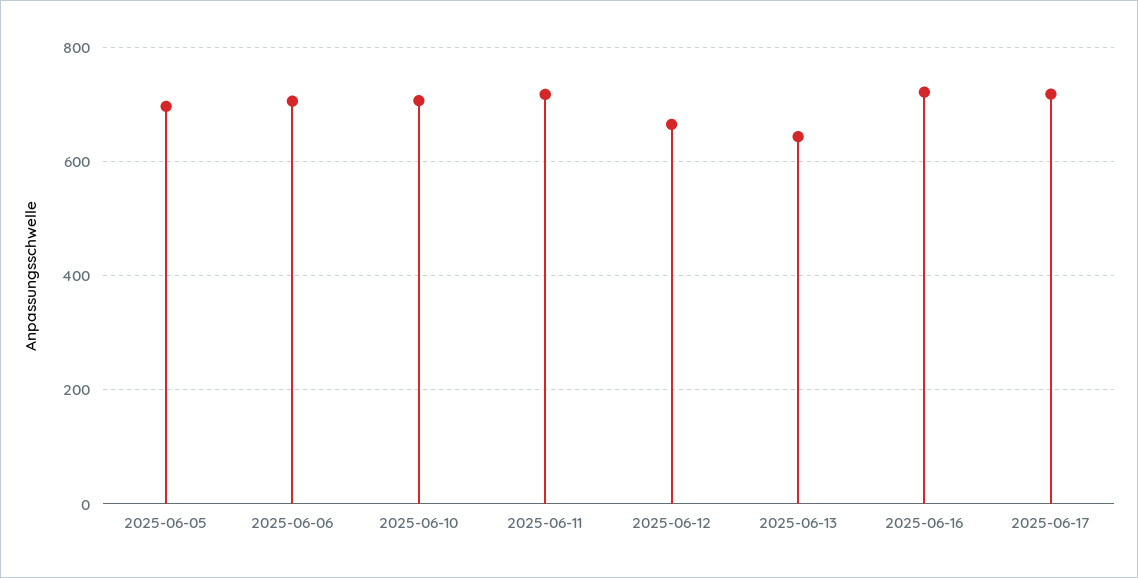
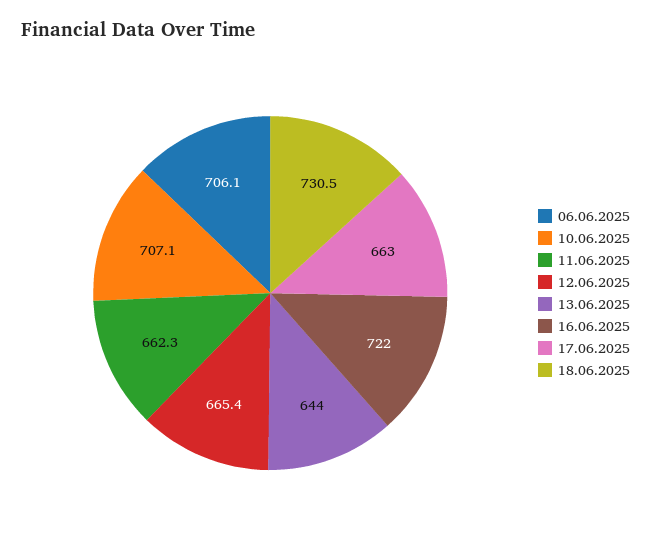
2025-06-05: 700 -> none
2025-06-11: 720 -> 662.3
2025-06-17: 720 -> 663
18.06.2025: none -> 730.5

